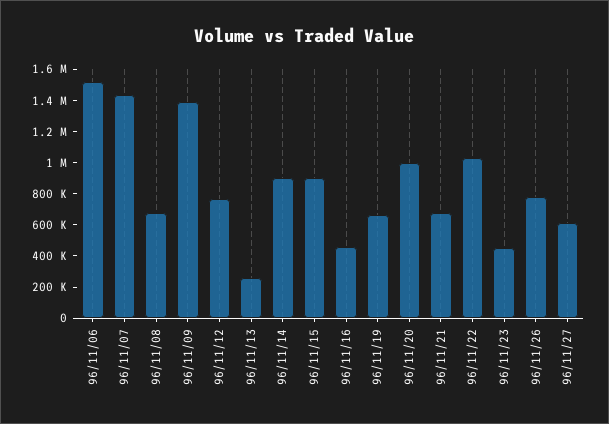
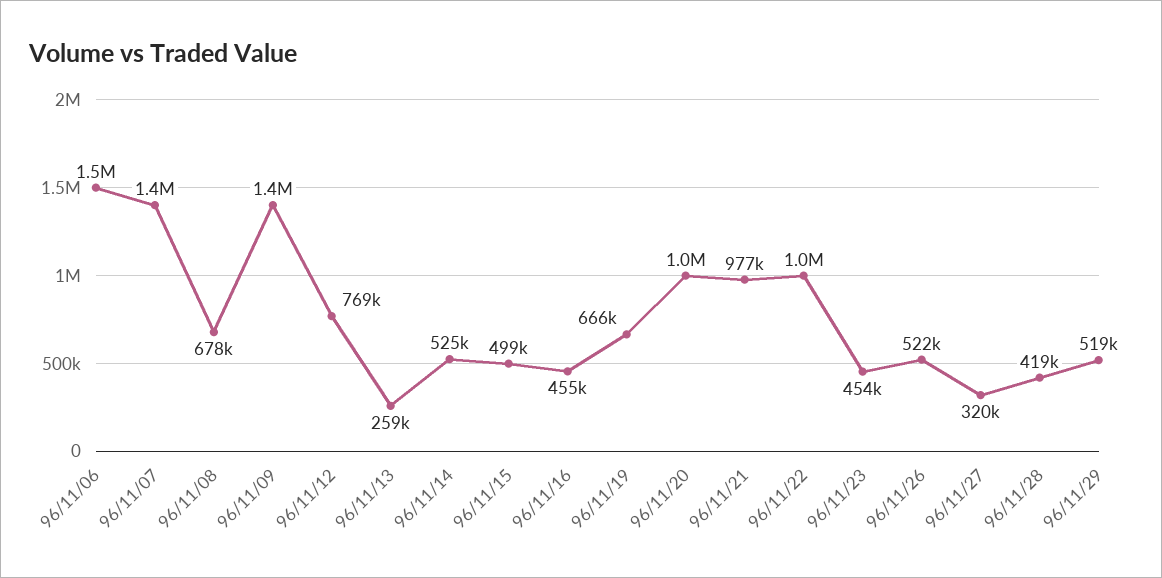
96/11/14: 900000 -> 525000
96/11/15: 900000 -> 499000
96/11/21: 700000 -> 977000
96/11/26: 800000 -> 522000
96/11/27: 600000 -> 320000
96/11/28: none -> 419000
96/11/29: none -> 519000

